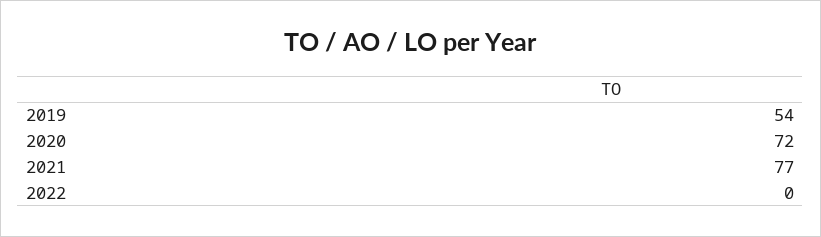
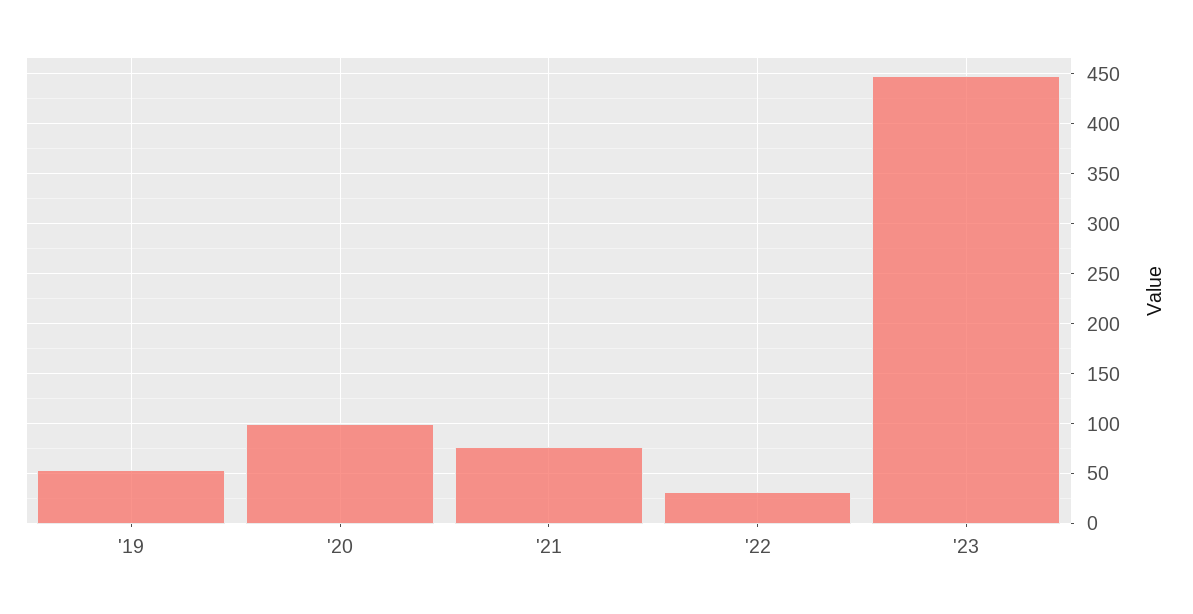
2020: 72 -> 100
2022: 0 -> 30
'23: none -> 450

